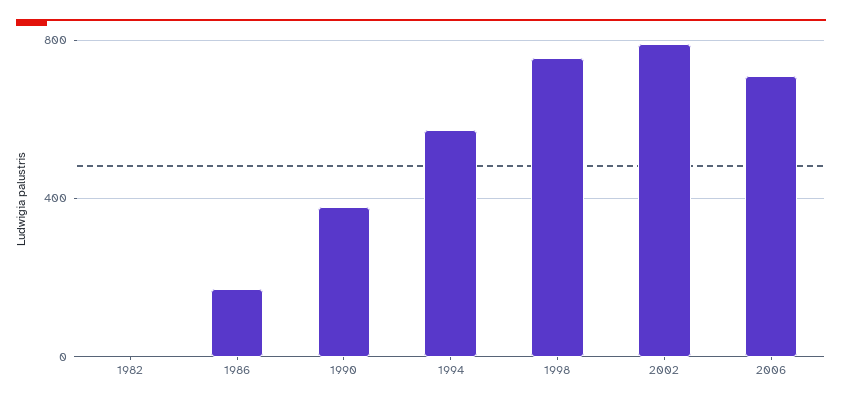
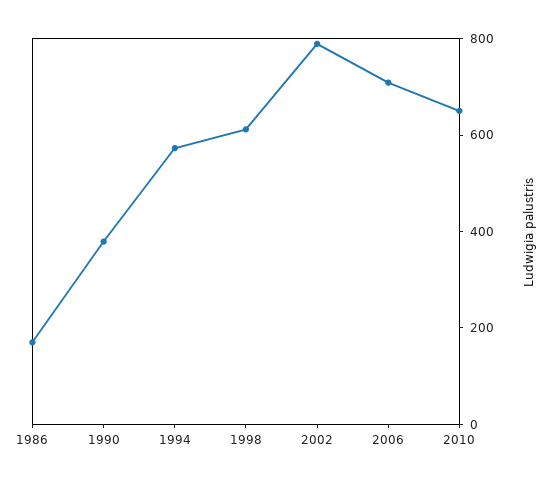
1982: 0 -> none
1998: 750 -> 600
2010: none -> 650

